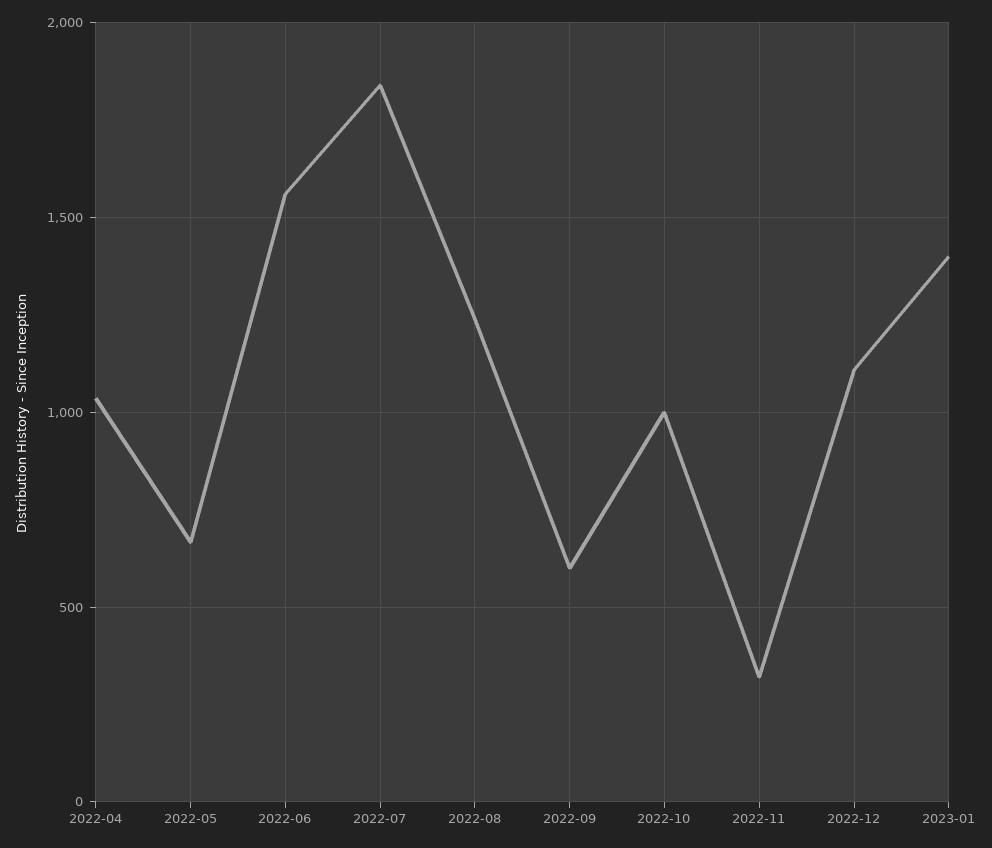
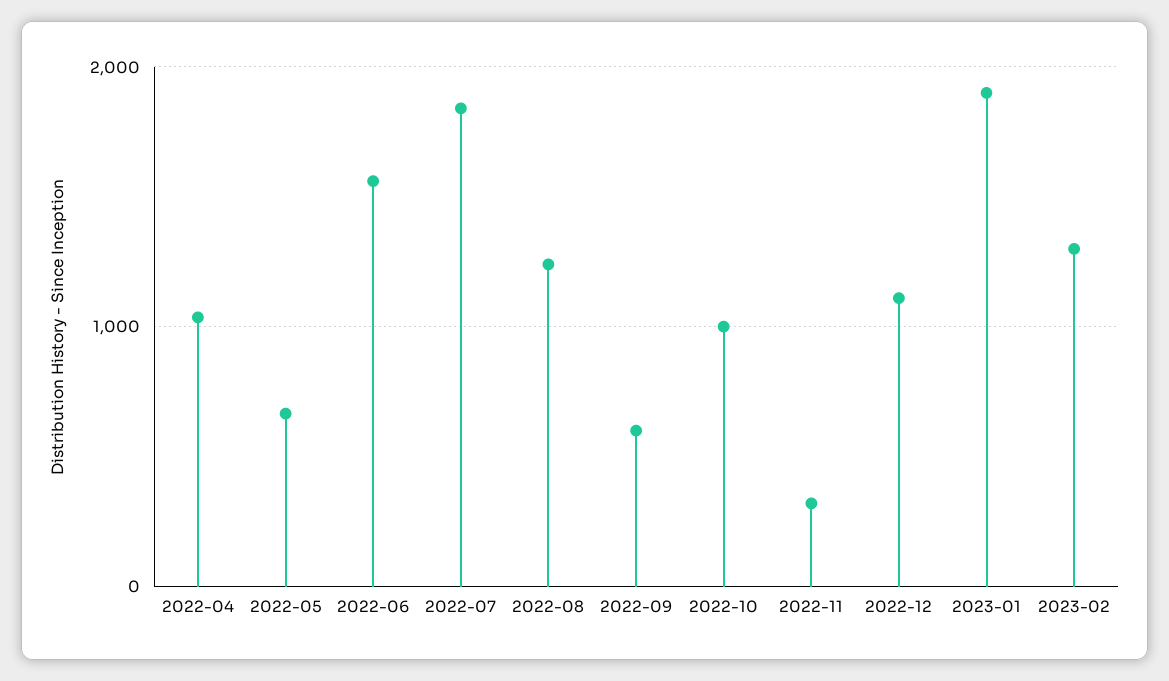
2023-01: 1400 -> 1900
2023-02: none -> 1300

